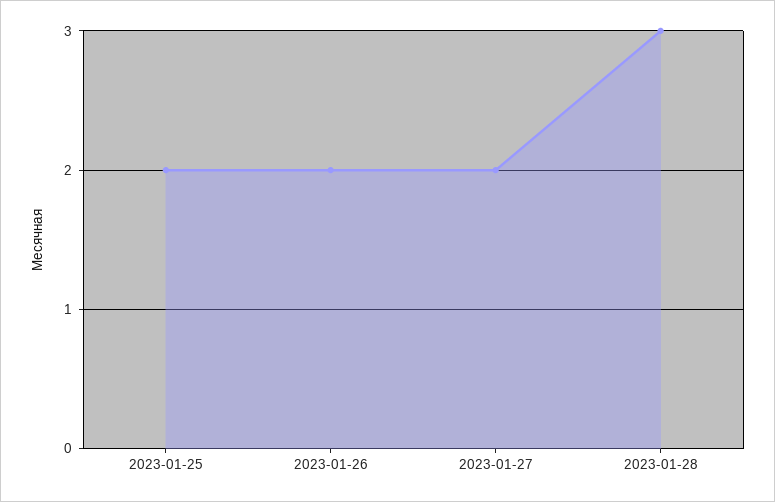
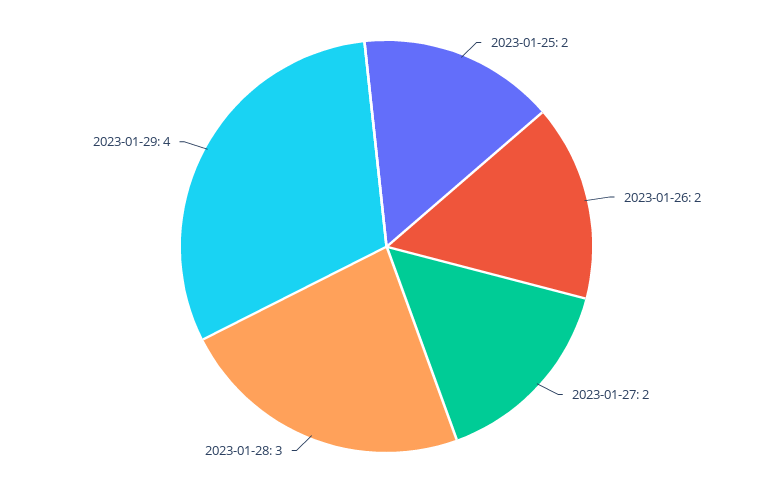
2023-01-29: none -> 4

